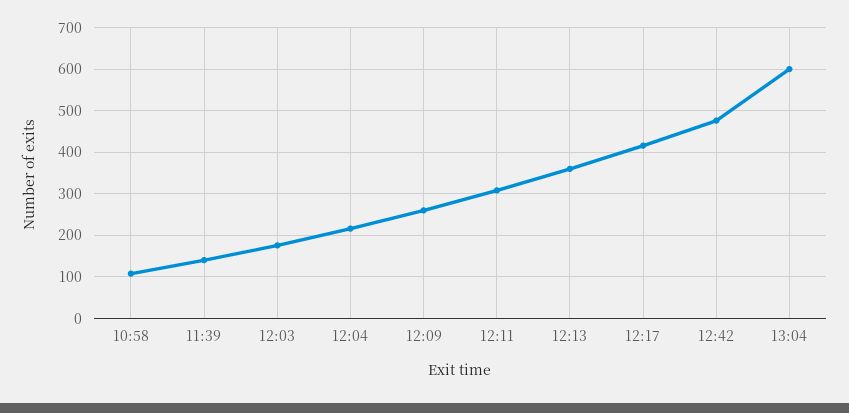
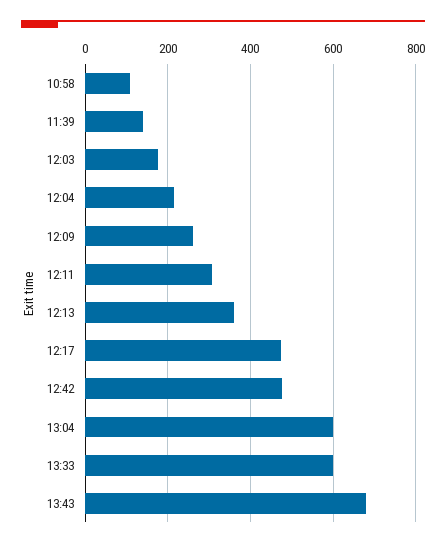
12:17: 420 -> 480
13:33: none -> 600
13:43: none -> 680

